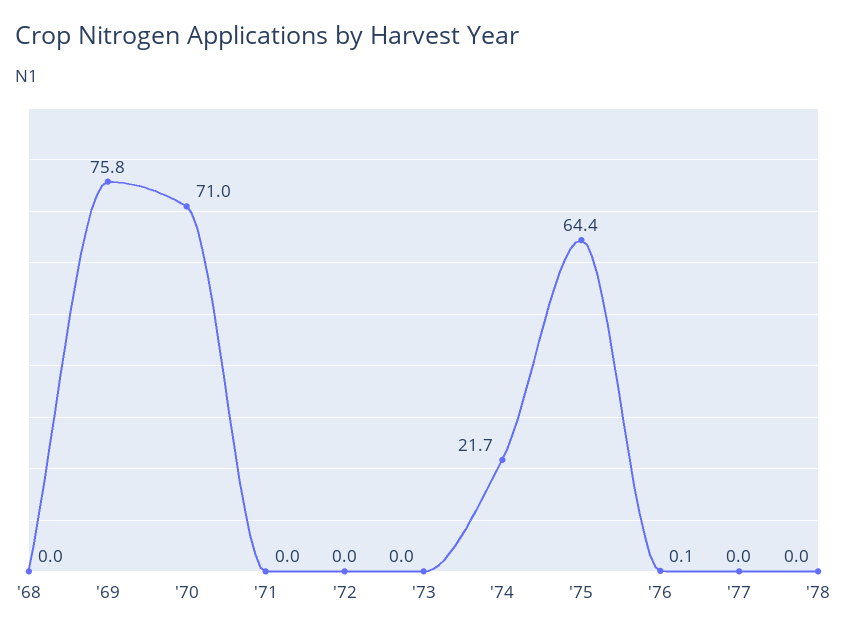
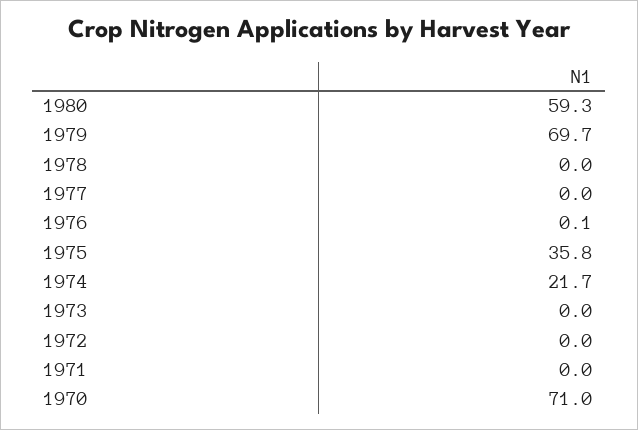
'68: 0 -> none
'69: 75.8 -> none
'75: 64.4 -> 35.8
1980: none -> 59.3
1979: none -> 69.7

